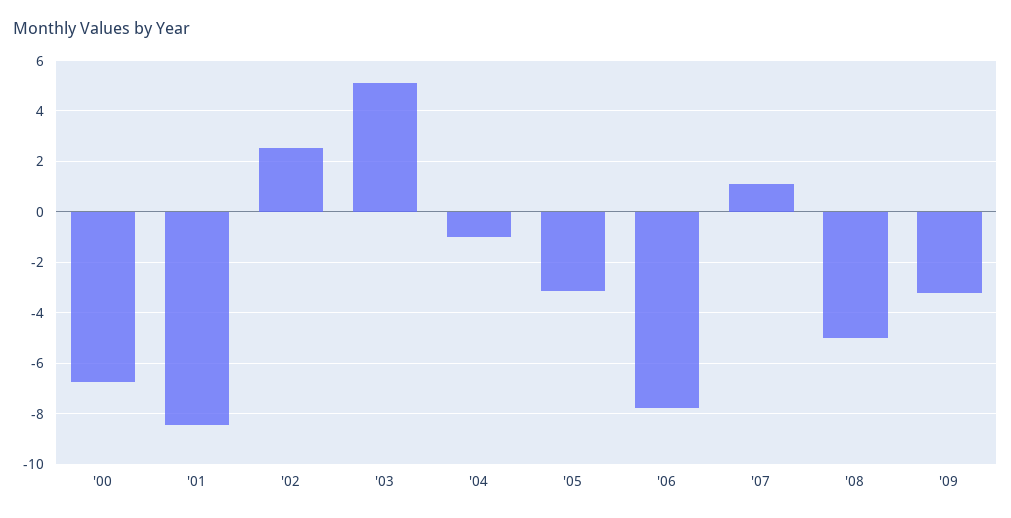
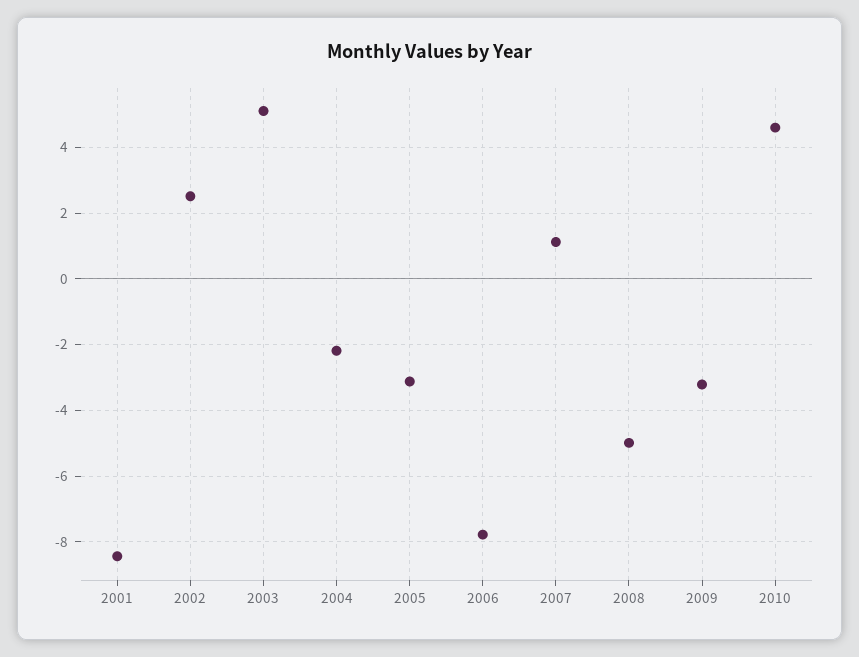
'00: -6.75 -> none
'04: -1 -> -2.2
2010: none -> 4.6

